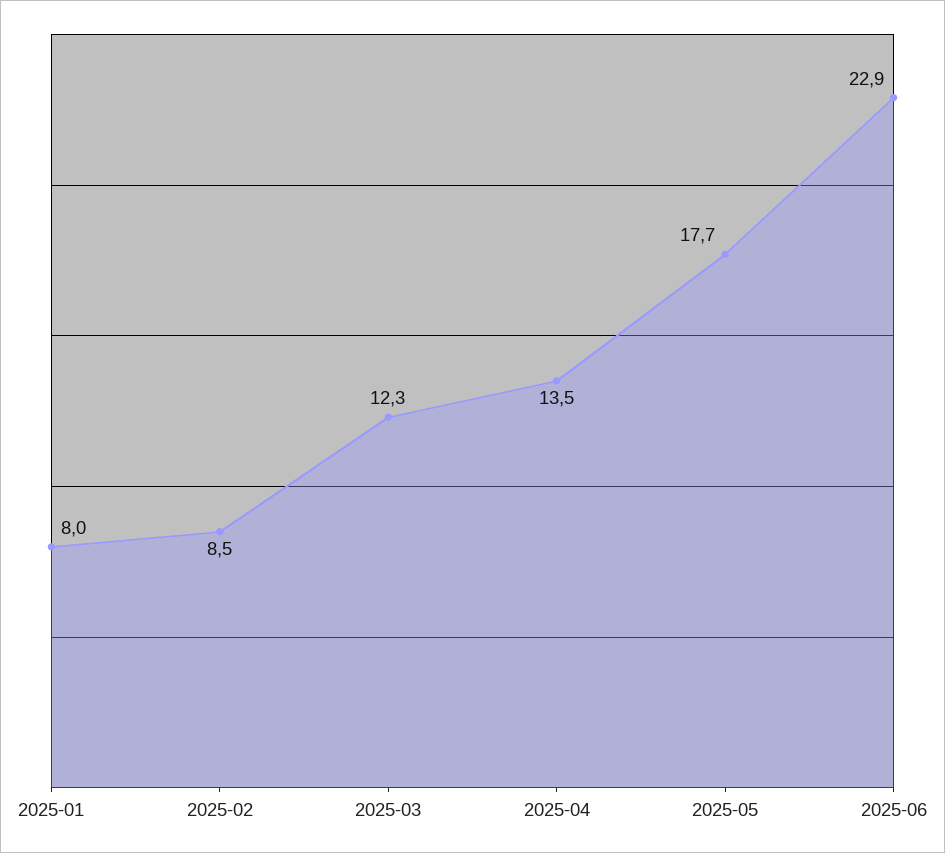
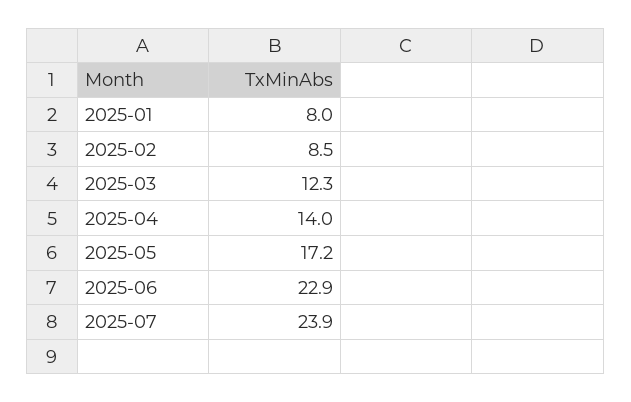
2025-04: 13.5 -> 14
2025-05: 17.7 -> 17.2
2025-07: none -> 23.9

